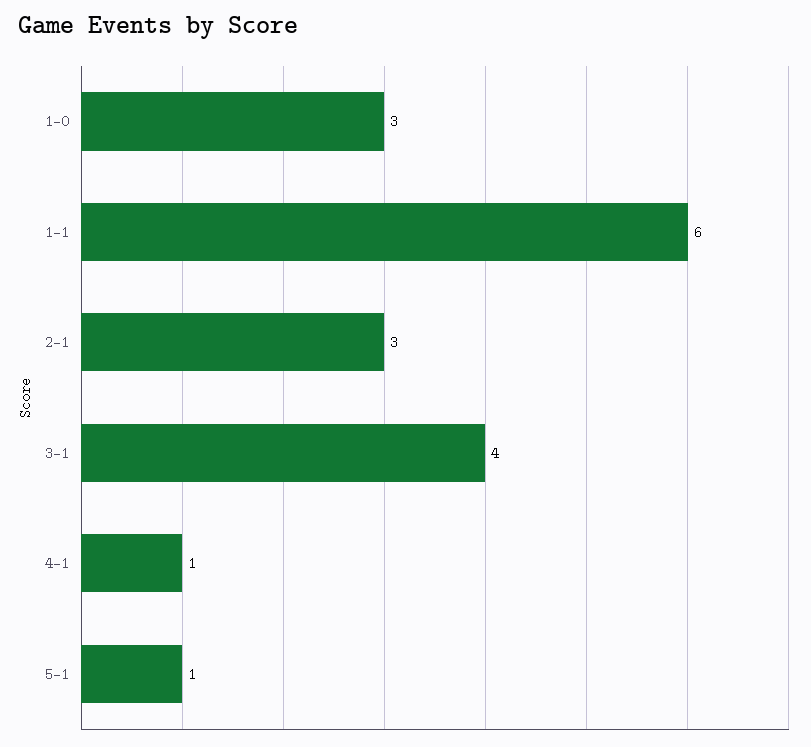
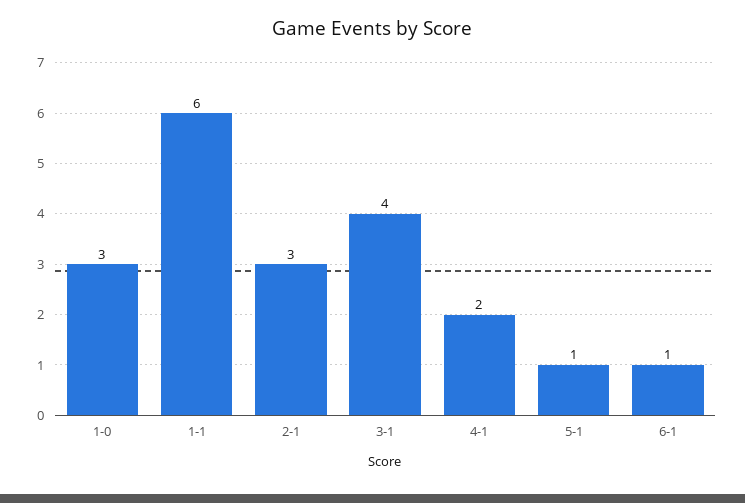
4-1: 1 -> 2
6-1: none -> 1

